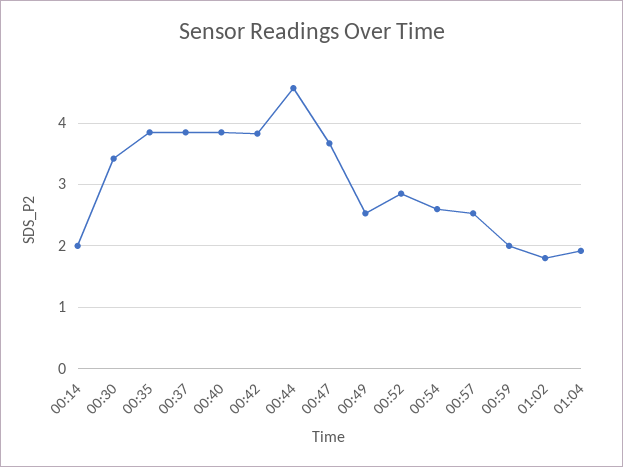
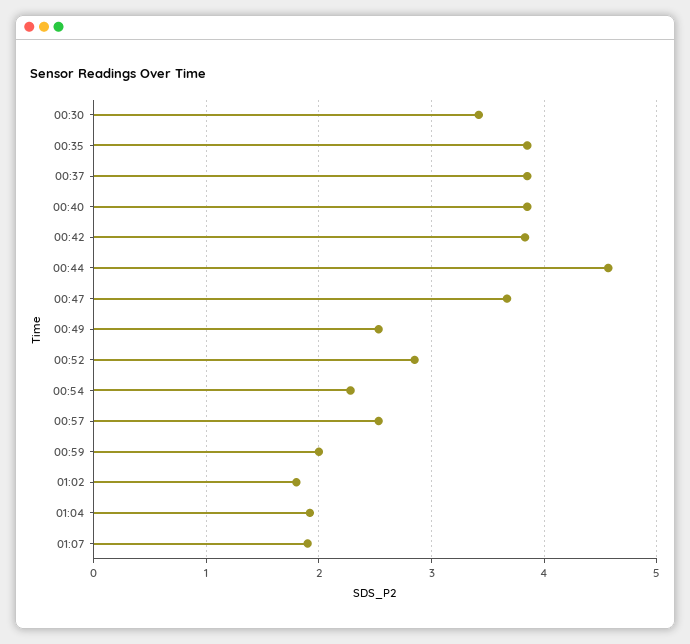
00:14: 2 -> none
00:54: 2.6 -> 2.3
01:07: none -> 1.9

